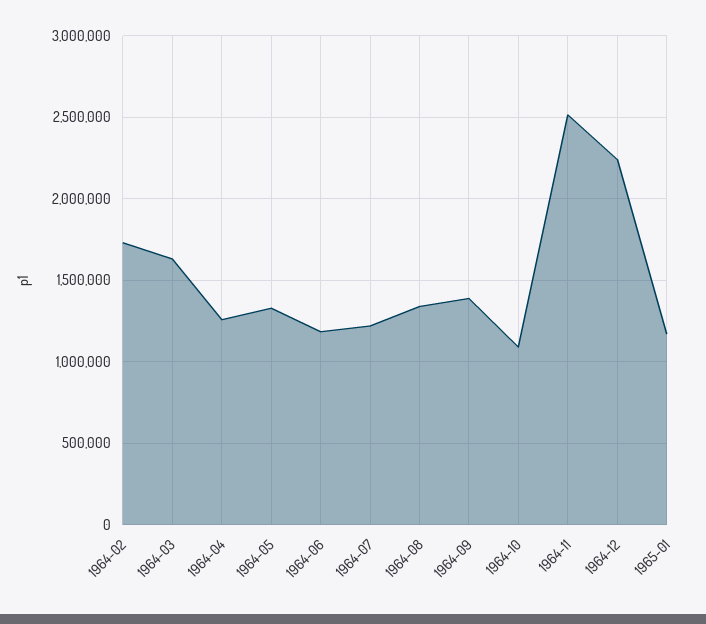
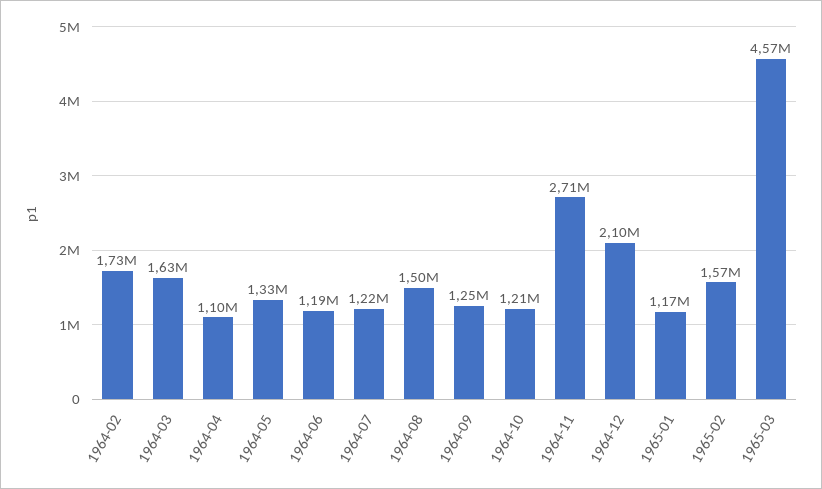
1964-04: 1250000 -> 1100000
1964-08: 1350000 -> 1500000
1964-09: 1400000 -> 1250000
1964-10: 1100000 -> 1210000
1964-11: 2500000 -> 2710000
1964-12: 2250000 -> 2100000
1965-02: none -> 1570000
1965-03: none -> 4570000

